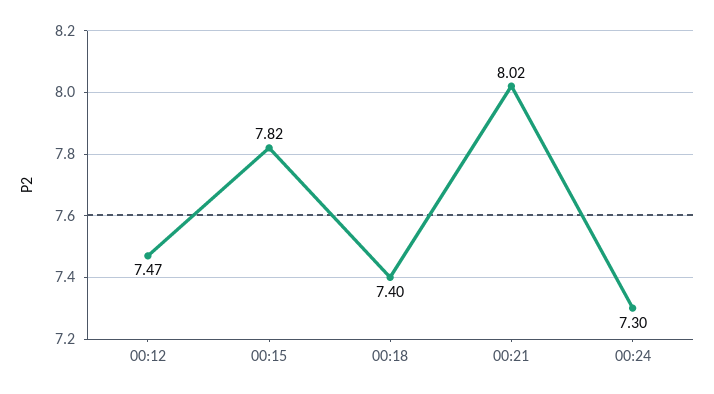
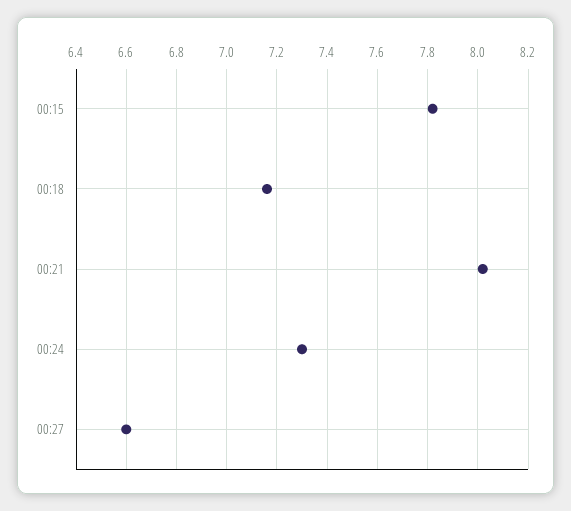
00:12: 7.47 -> none
00:18: 7.4 -> 7.15
00:27: none -> 6.6

